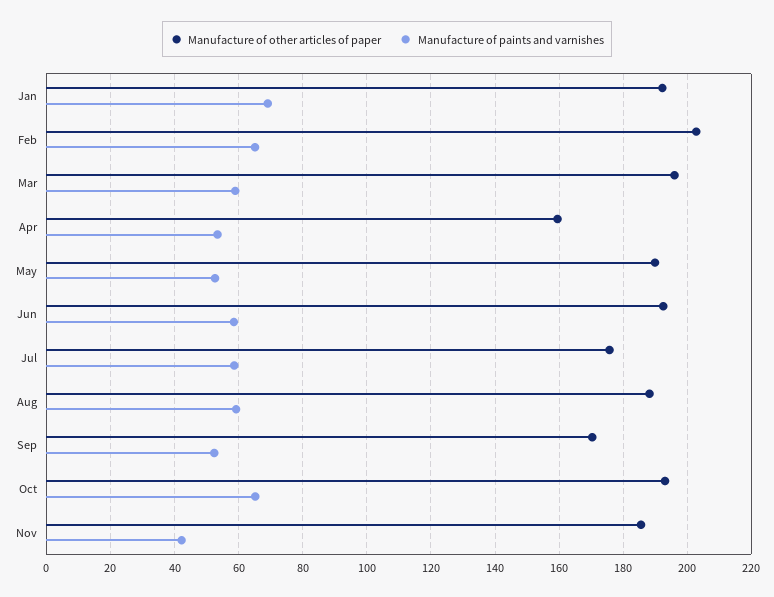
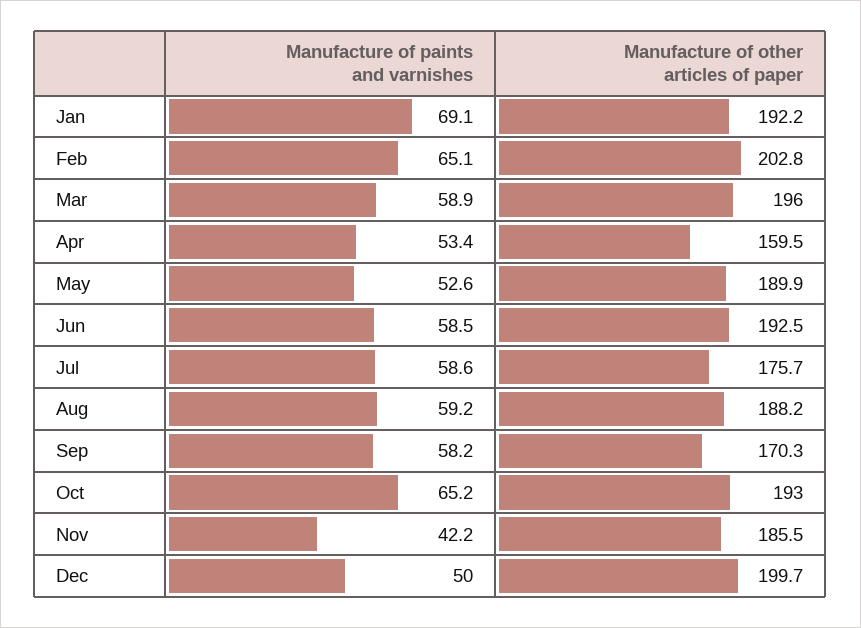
Manufacture of paints and varnishes, Sep: 52 -> 58.2
Manufacture of paints and varnishes, Dec: none -> 50
Manufacture of other articles of paper, Dec: none -> 199.7

